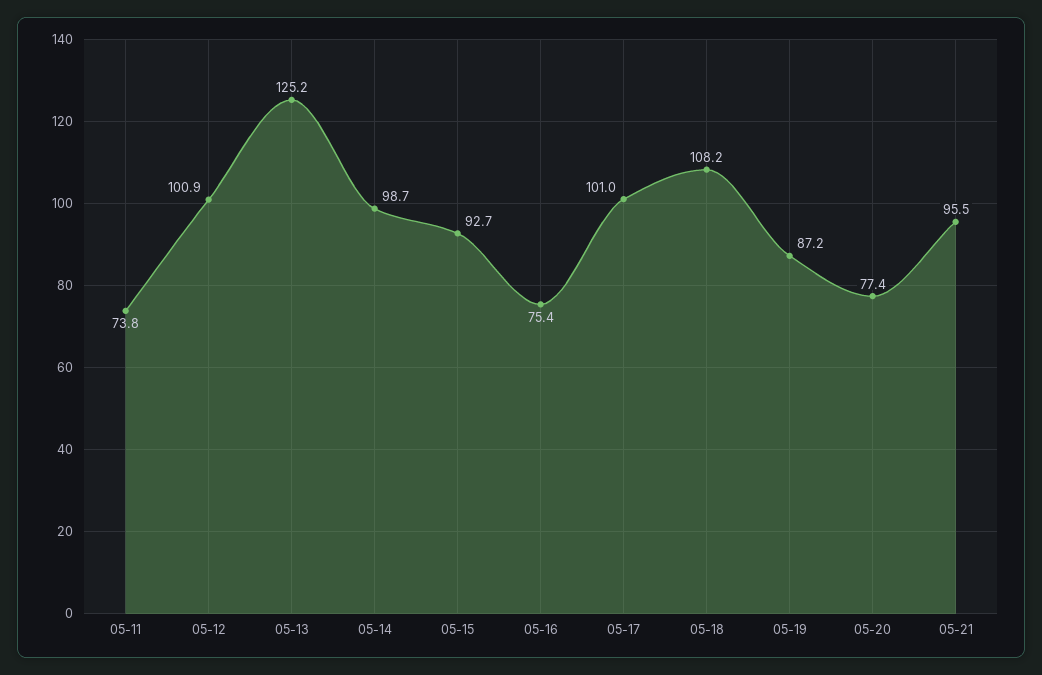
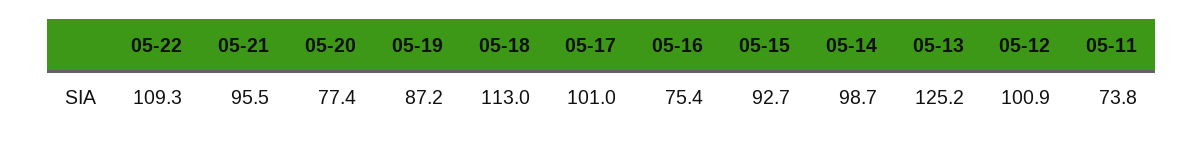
05-18: 108.2 -> 113
05-22: none -> 109.3

